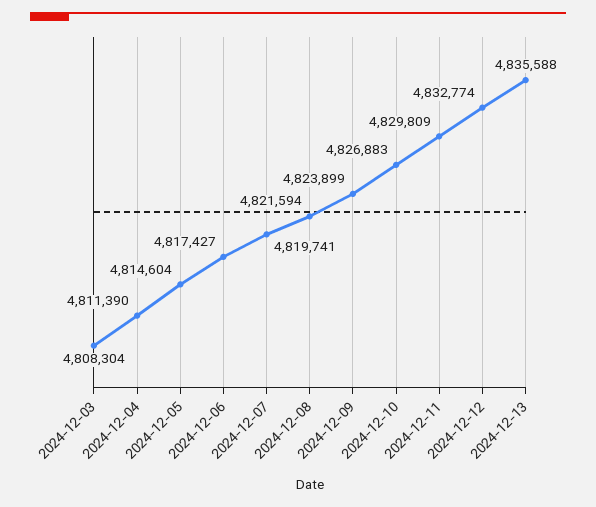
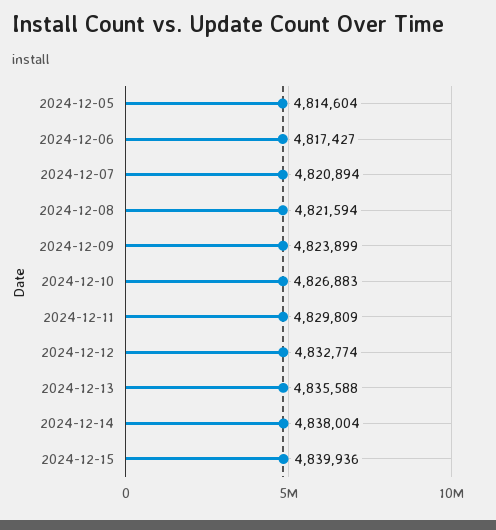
2024-12-03: 4808304 -> none
2024-12-04: 4811390 -> none
2024-12-07: 4819741 -> 4820894
2024-12-14: none -> 4838004
2024-12-15: none -> 4839936

